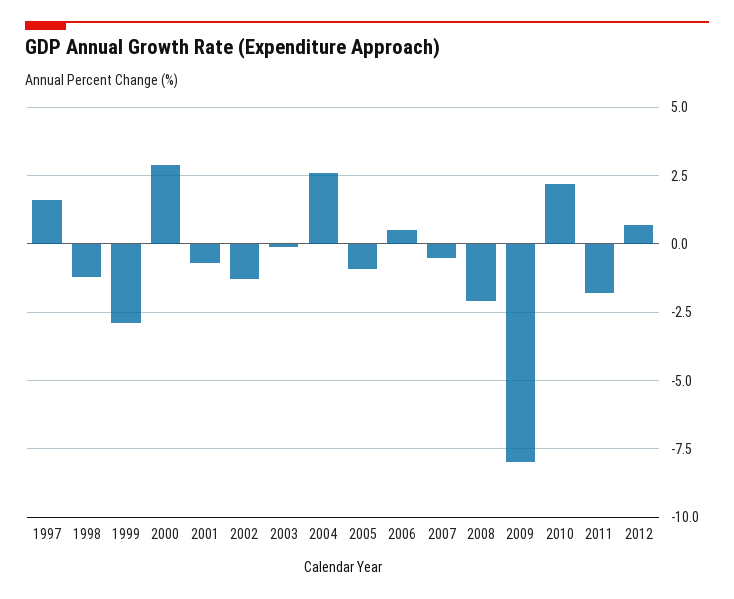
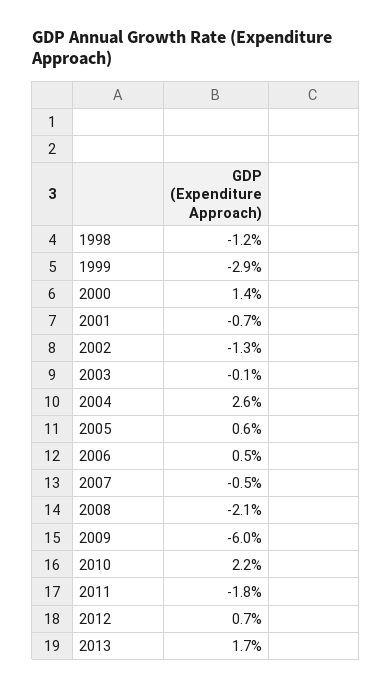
1997: 1.5 -> none
2000: 3 -> 1.4
2005: -1 -> 0.6
2009: -8 -> -6
2013: none -> 1.7

